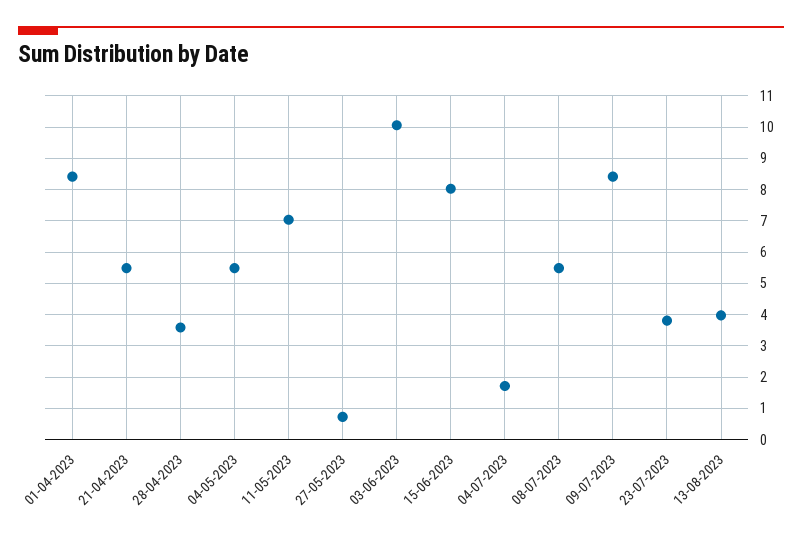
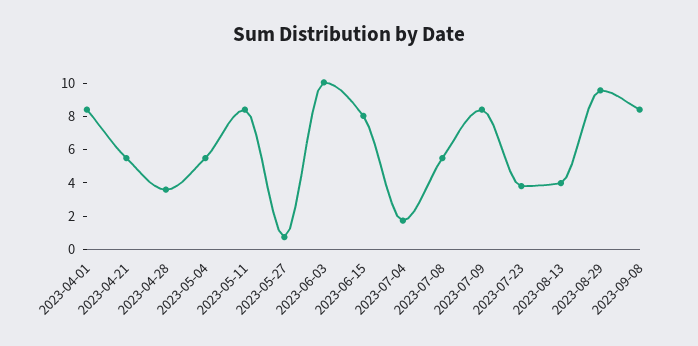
11-05-2023: 7 -> 8.5
2023-08-29: none -> 9.5
2023-09-08: none -> 8.5

